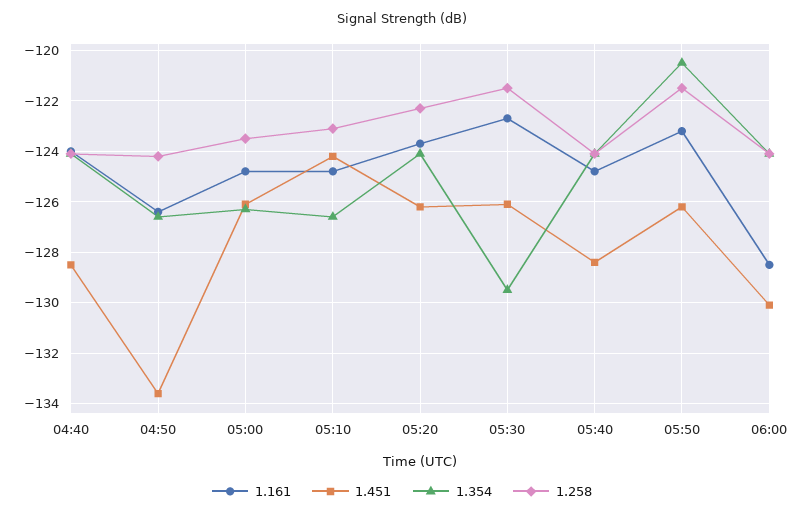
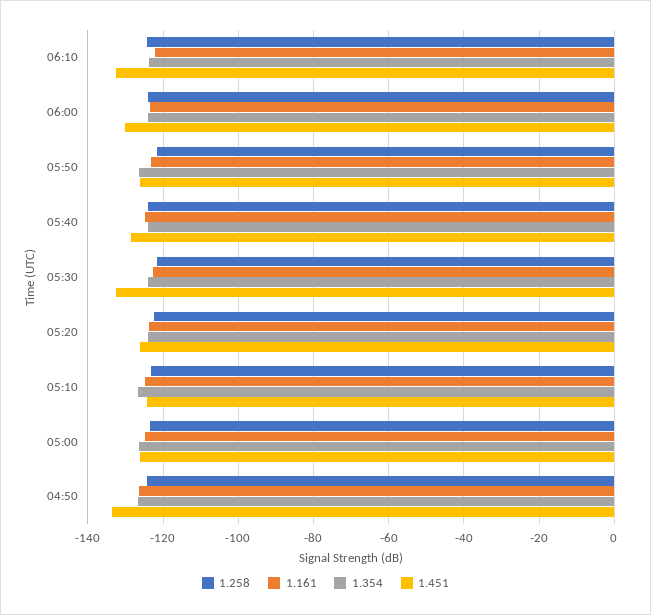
1.161, 04:40: -124 -> none
1.451, 04:40: -128.5 -> none
1.354, 04:40: -124 -> none
1.258, 04:40: -124 -> none
1.451, 05:30: -126 -> -132
1.354, 05:30: -129.5 -> -124
1.354, 05:50: -120.5 -> -126
1.161, 06:00: -128.5 -> -124
1.258, 06:10: none -> -124
1.161, 06:10: none -> -122
1.354, 06:10: none -> -124
1.451, 06:10: none -> -132

